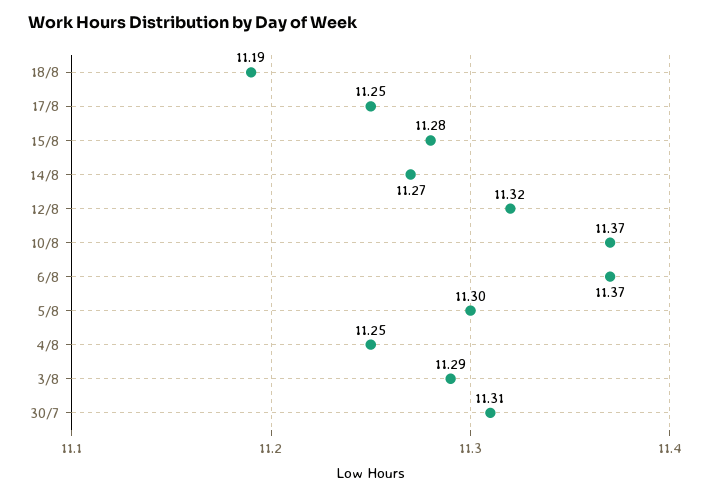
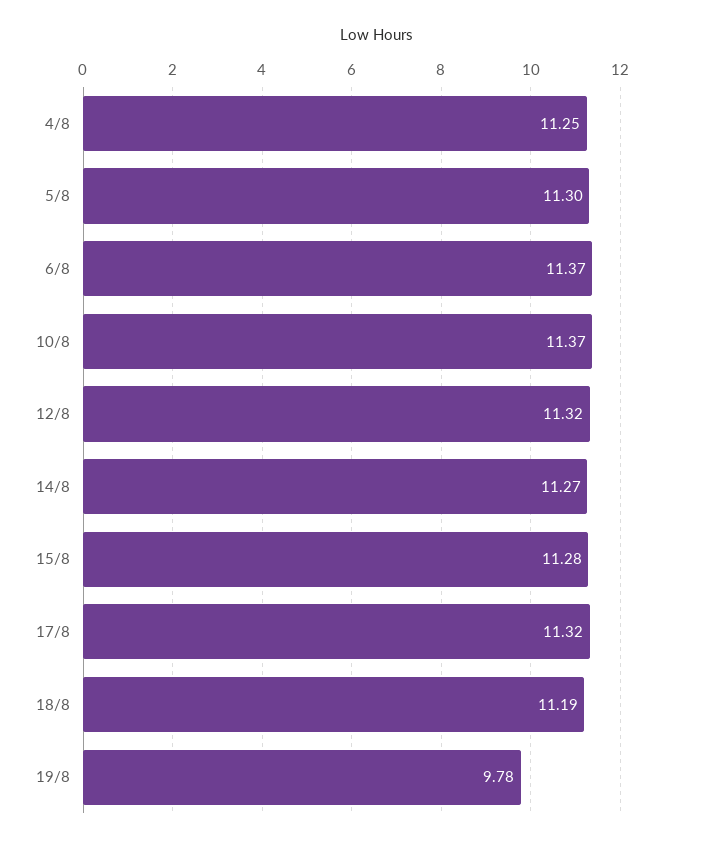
17/8: 11.25 -> 11.32
3/8: 11.29 -> none
30/7: 11.31 -> none
19/8: none -> 9.78

